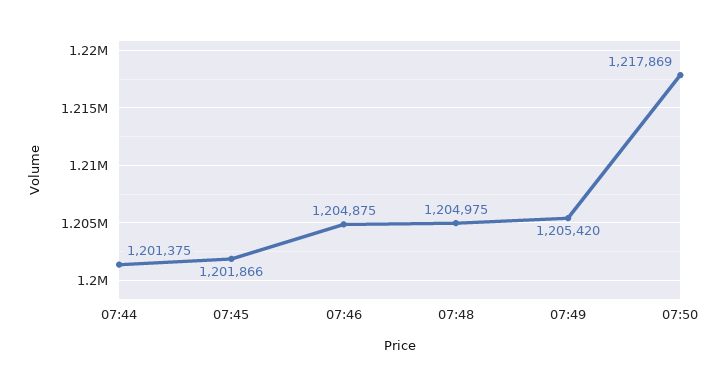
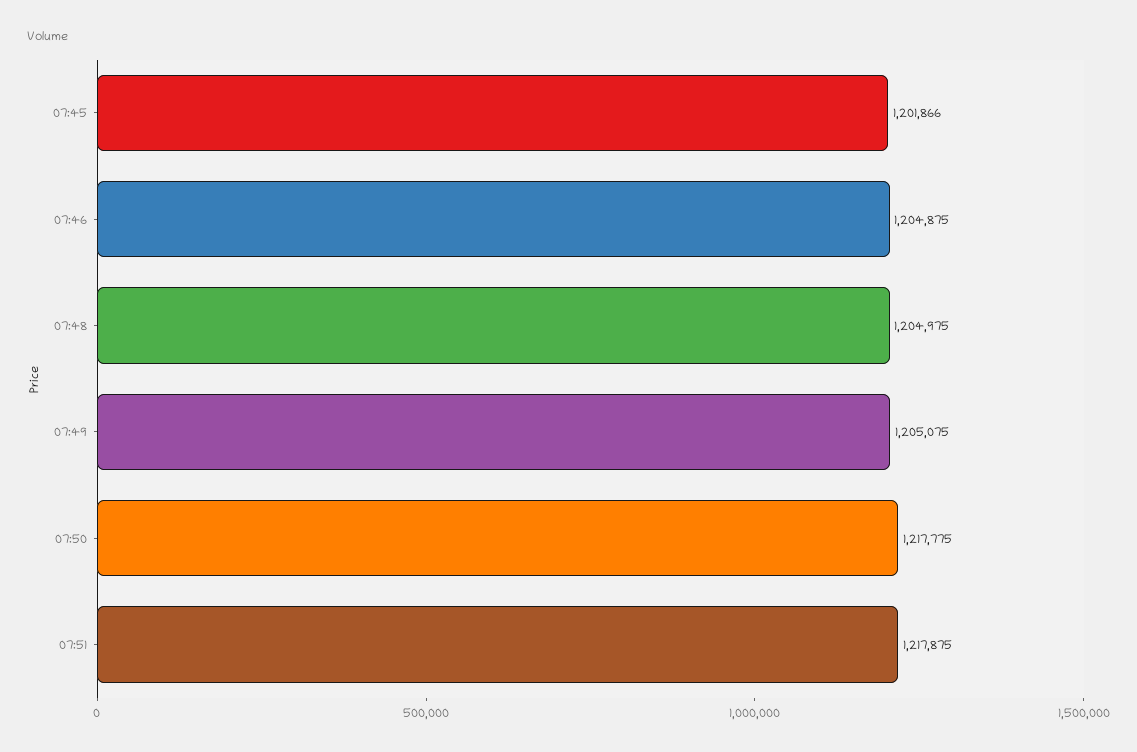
07:44: 1201375 -> none
07:49: 1205420 -> 1205075
07:50: 1217869 -> 1217775
07:51: none -> 1217875

